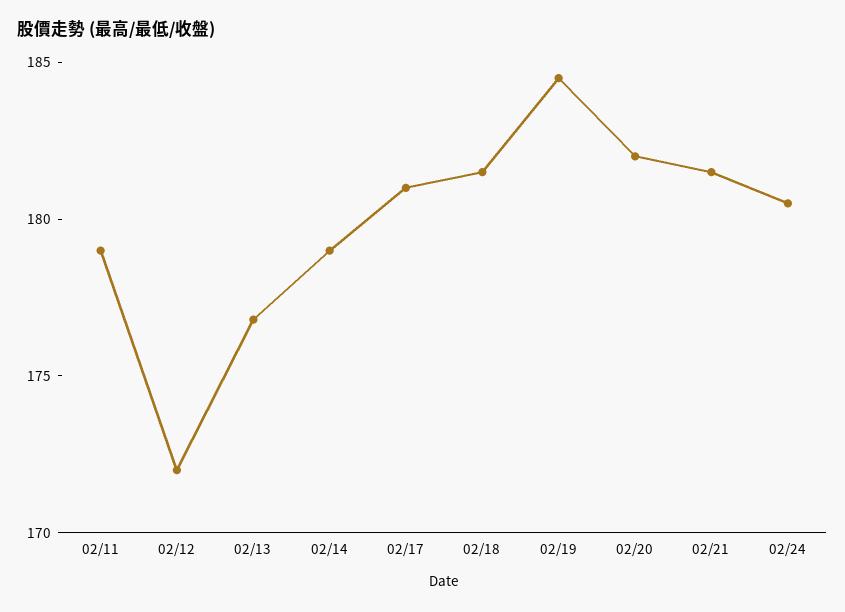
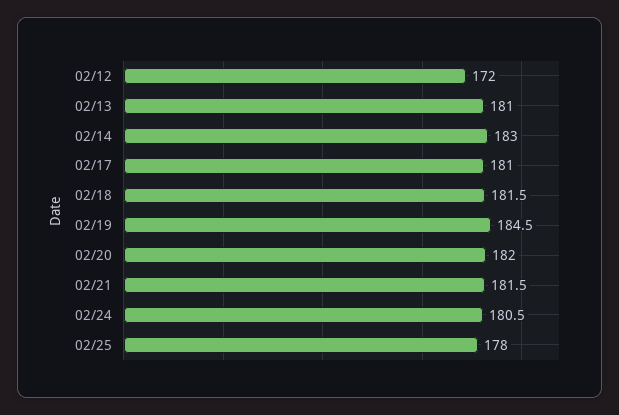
02/11: 179 -> none
02/13: 177 -> 181
02/14: 179 -> 183
02/25: none -> 178

